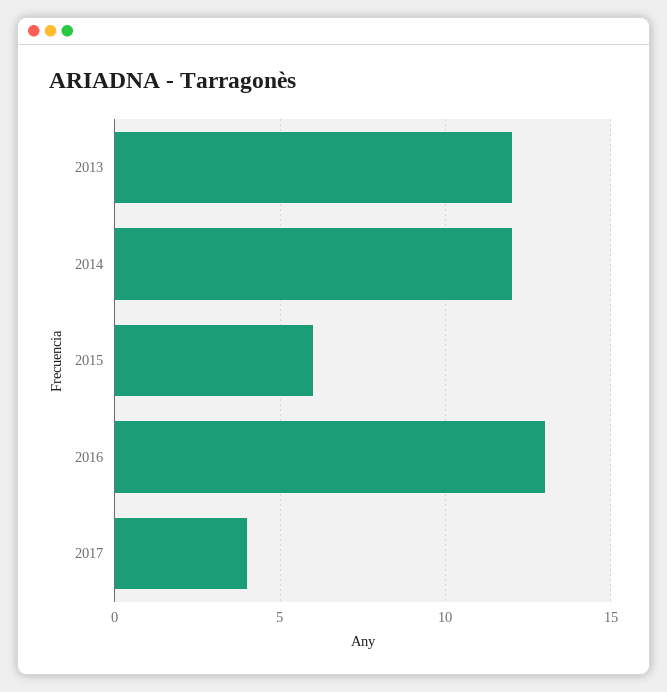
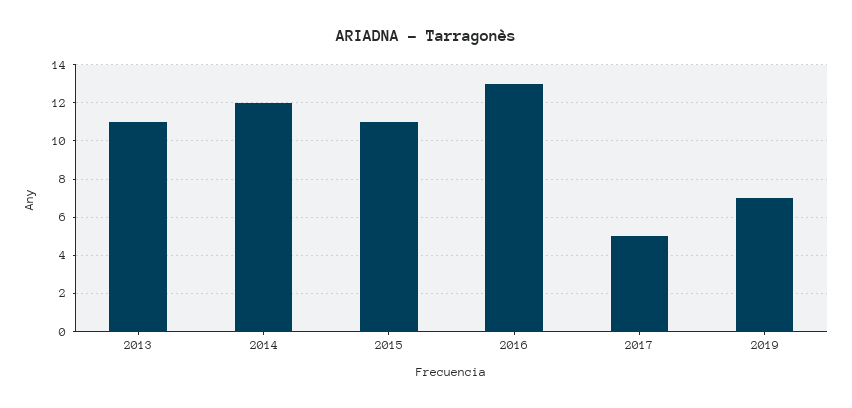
2013: 12 -> 11
2015: 6 -> 11
2017: 4 -> 5
2019: none -> 7

